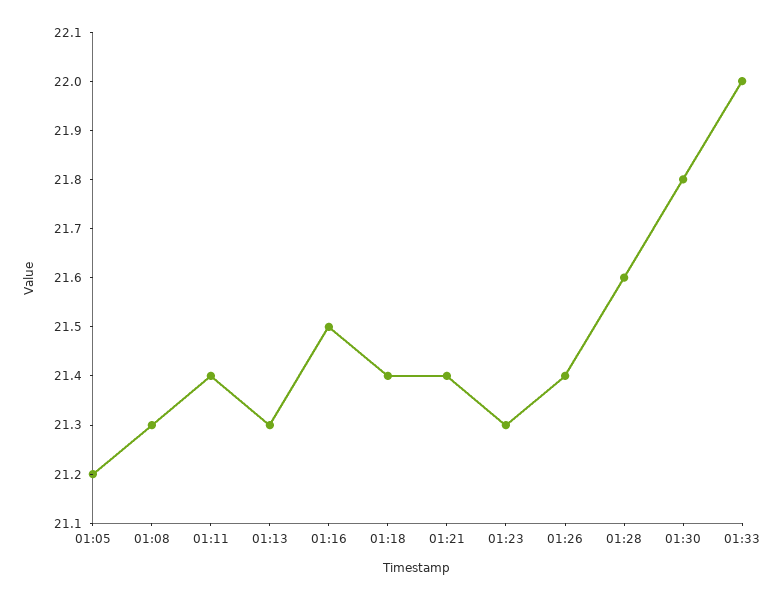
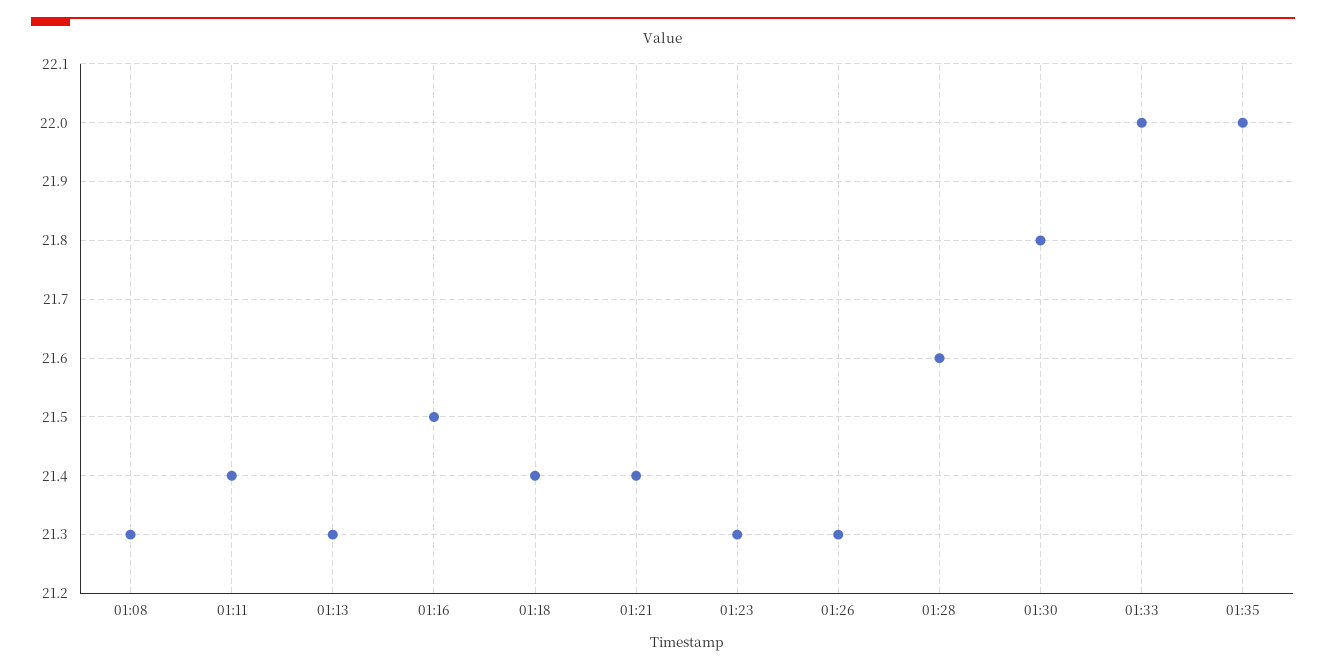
01:05: 21.2 -> none
01:26: 21.4 -> 21.3
01:35: none -> 22

